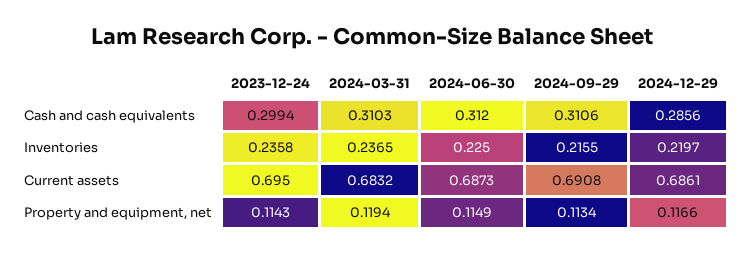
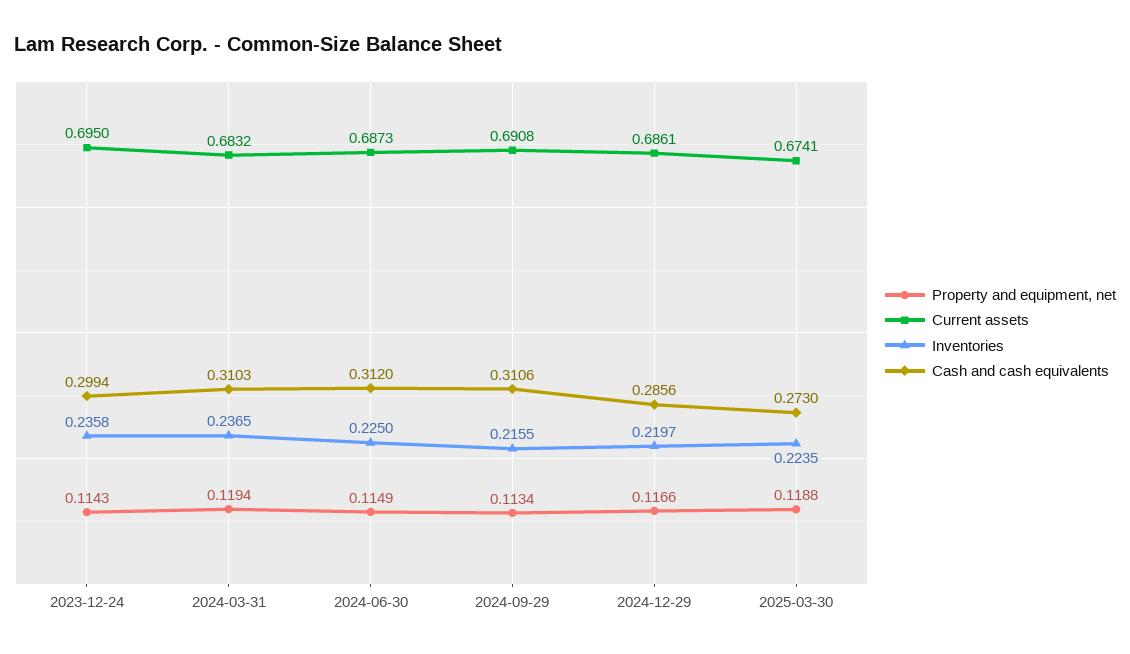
Property and equipment, net, 2025-03-30: none -> 0.1188
Current assets, 2025-03-30: none -> 0.6741
Inventories, 2025-03-30: none -> 0.2235
Cash and cash equivalents, 2025-03-30: none -> 0.273

